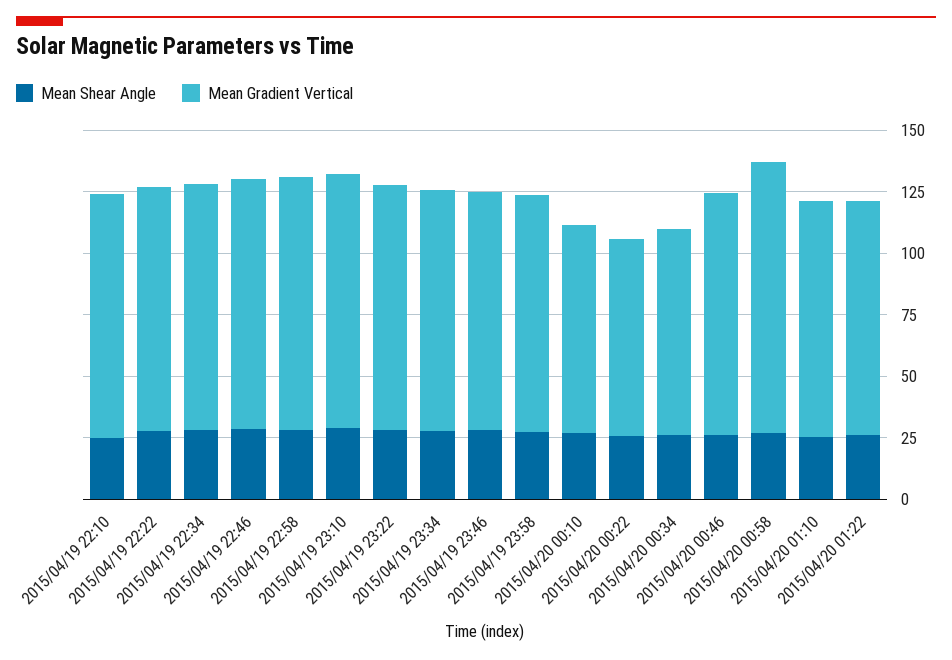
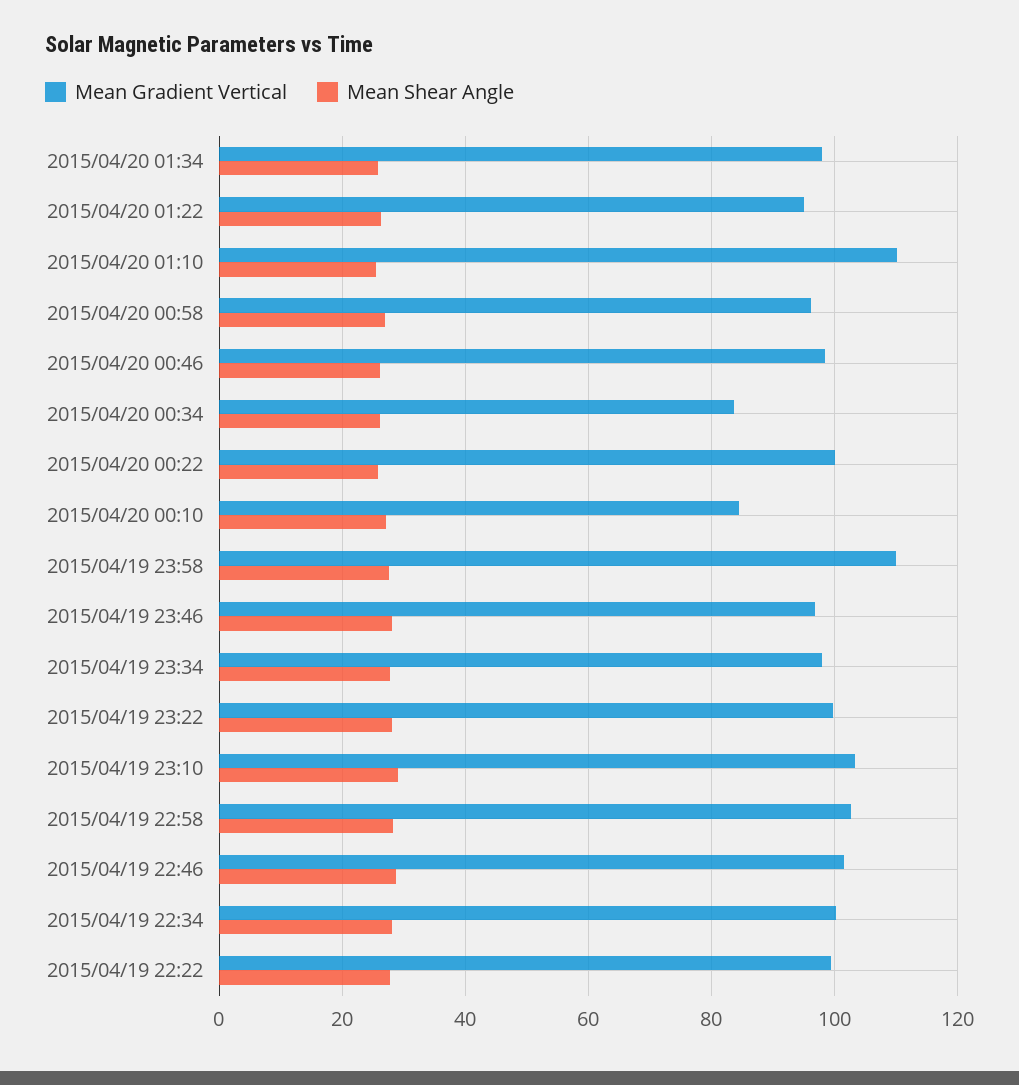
Mean Shear Angle, 2015/04/19 22:10: 25 -> none
Mean Gradient Vertical, 2015/04/19 22:10: 100 -> none
Mean Gradient Vertical, 2015/04/19 23:58: 95 -> 110
Mean Gradient Vertical, 2015/04/20 00:22: 80 -> 100
Mean Gradient Vertical, 2015/04/20 00:58: 110 -> 96
Mean Gradient Vertical, 2015/04/20 01:10: 95 -> 110
Mean Gradient Vertical, 2015/04/20 01:34: none -> 98
Mean Shear Angle, 2015/04/20 01:34: none -> 26

